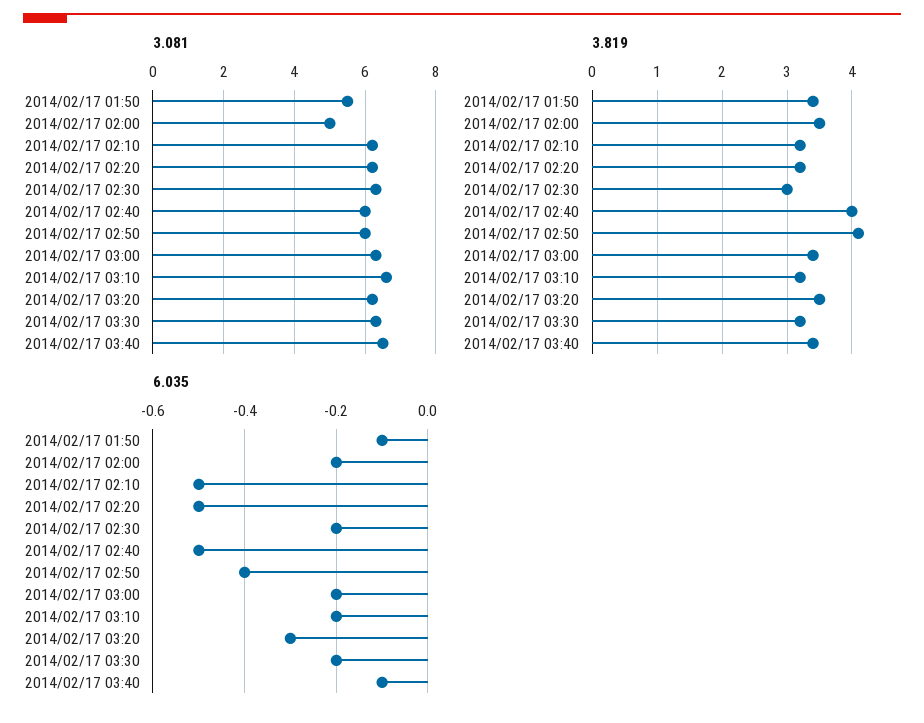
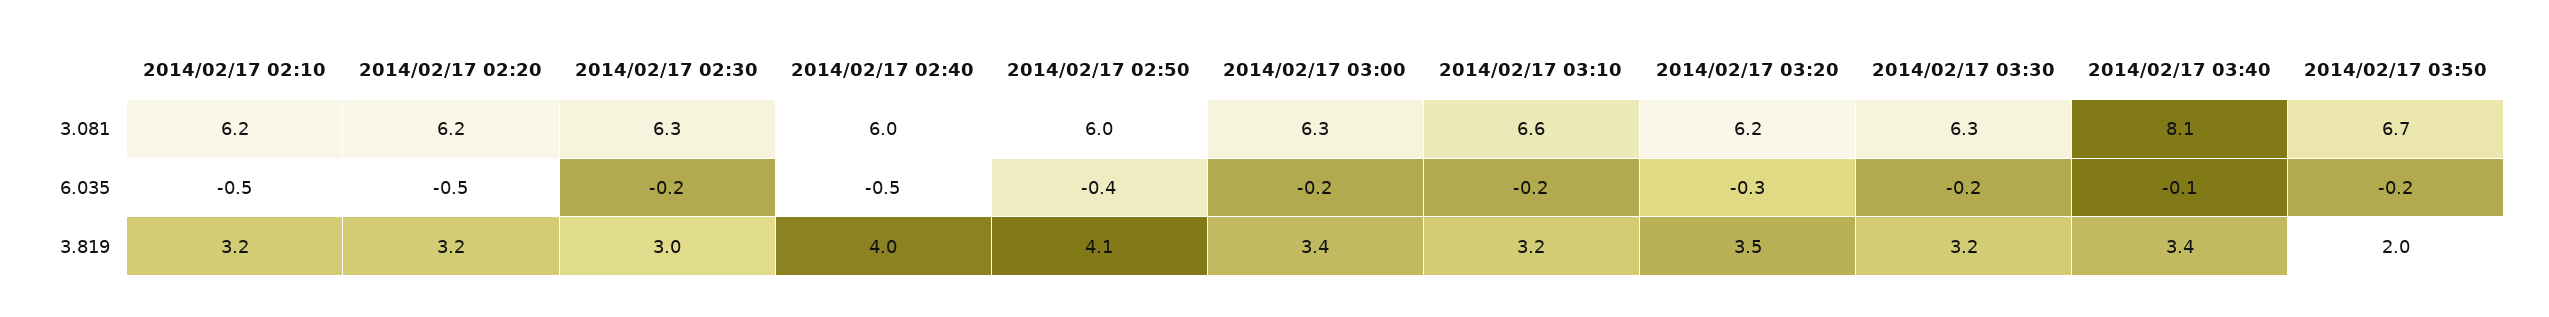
3.081, 2014/02/17 01:50: 5.5 -> none
3.081, 2014/02/17 02:00: 5 -> none
3.081, 2014/02/17 03:40: 6.5 -> 8.1
3.819, 2014/02/17 01:50: 3.4 -> none
3.819, 2014/02/17 02:00: 3.5 -> none
6.035, 2014/02/17 01:50: -0.1 -> none
6.035, 2014/02/17 02:00: -0.2 -> none
3.081, 2014/02/17 03:50: none -> 6.7
6.035, 2014/02/17 03:50: none -> -0.2
3.819, 2014/02/17 03:50: none -> 2

